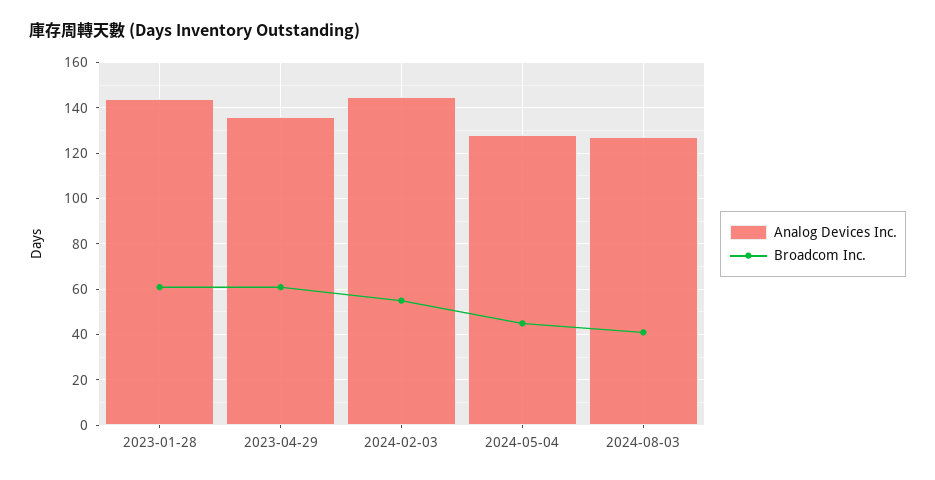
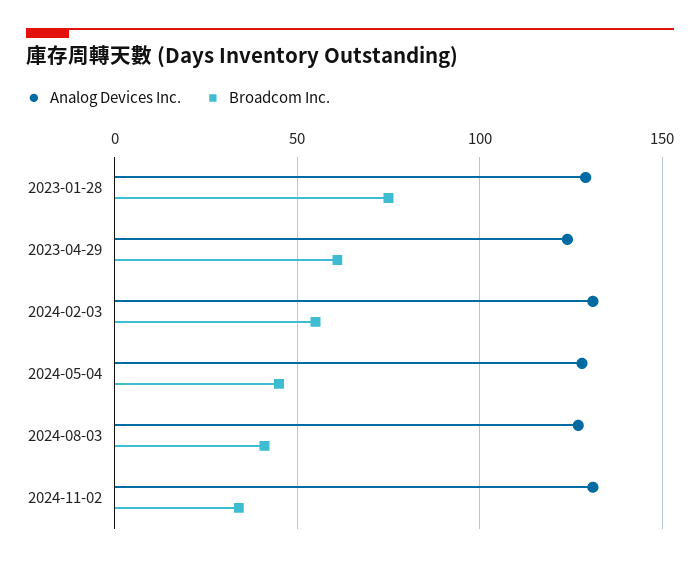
Analog Devices Inc., 2023-01-28: 145 -> 130
Broadcom Inc., 2023-01-28: 60 -> 75
Analog Devices Inc., 2023-04-29: 135 -> 125
Analog Devices Inc., 2024-02-03: 145 -> 130
Analog Devices Inc., 2024-11-02: none -> 130
Broadcom Inc., 2024-11-02: none -> 35

